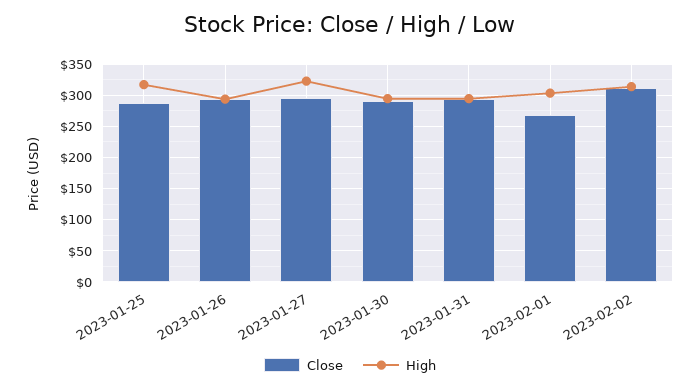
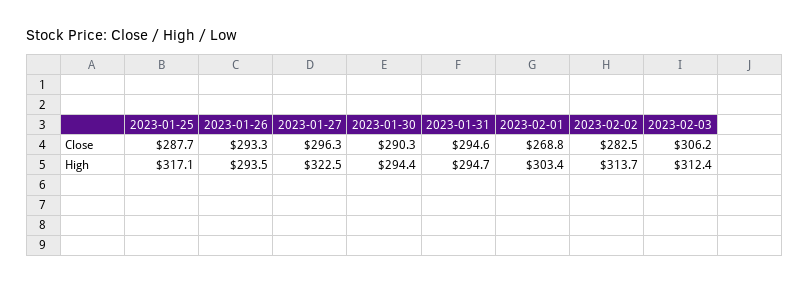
Close, 2023-02-02: 310 -> 282.5
Close, 2023-02-03: none -> 306.2
High, 2023-02-03: none -> 312.4

